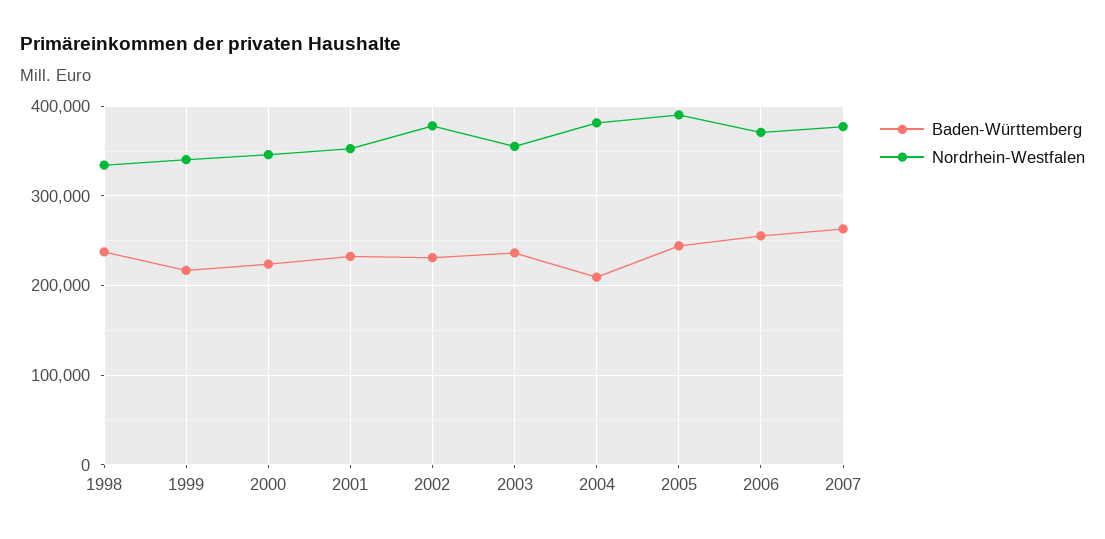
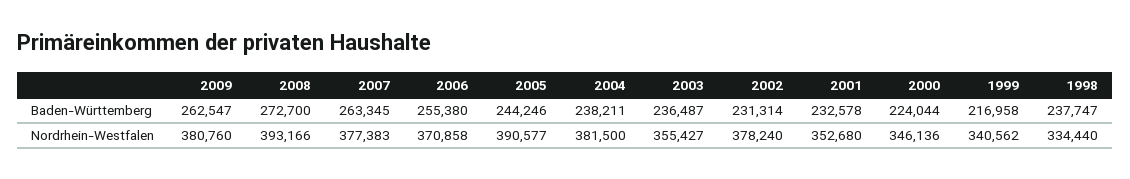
Baden-Württemberg, 2004: 210000 -> 238211
Baden-Württemberg, 2009: none -> 262547
Baden-Württemberg, 2008: none -> 272700
Nordrhein-Westfalen, 2009: none -> 380760
Nordrhein-Westfalen, 2008: none -> 393166

